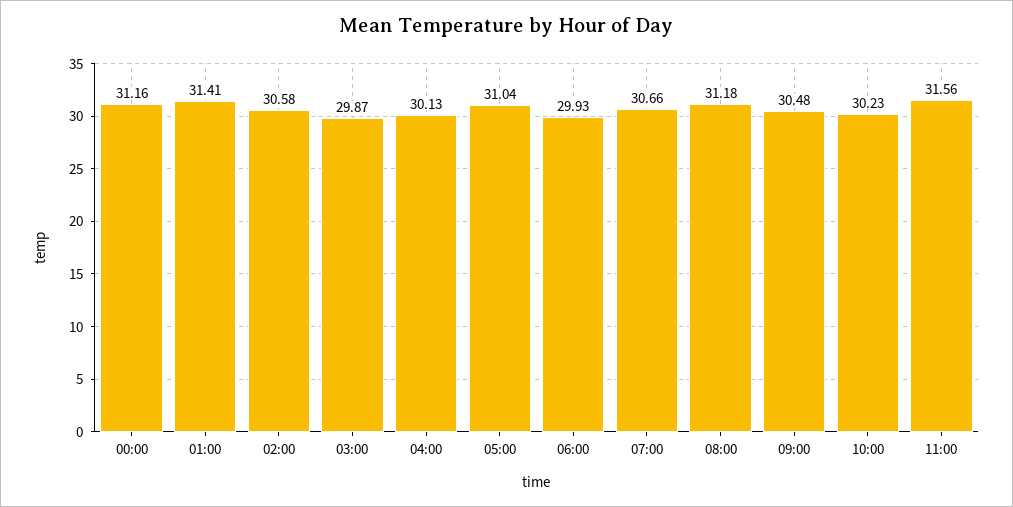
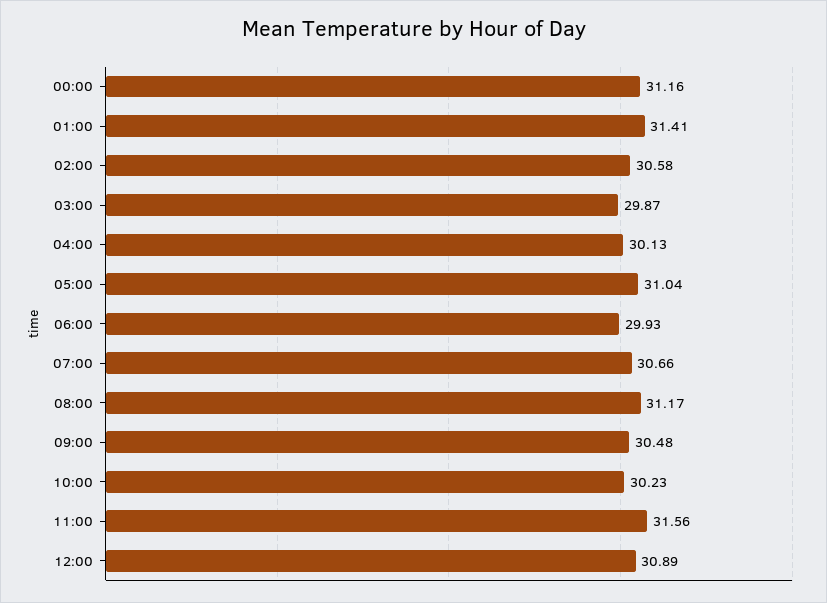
08:00: 31.18 -> 31.17
12:00: none -> 30.89

